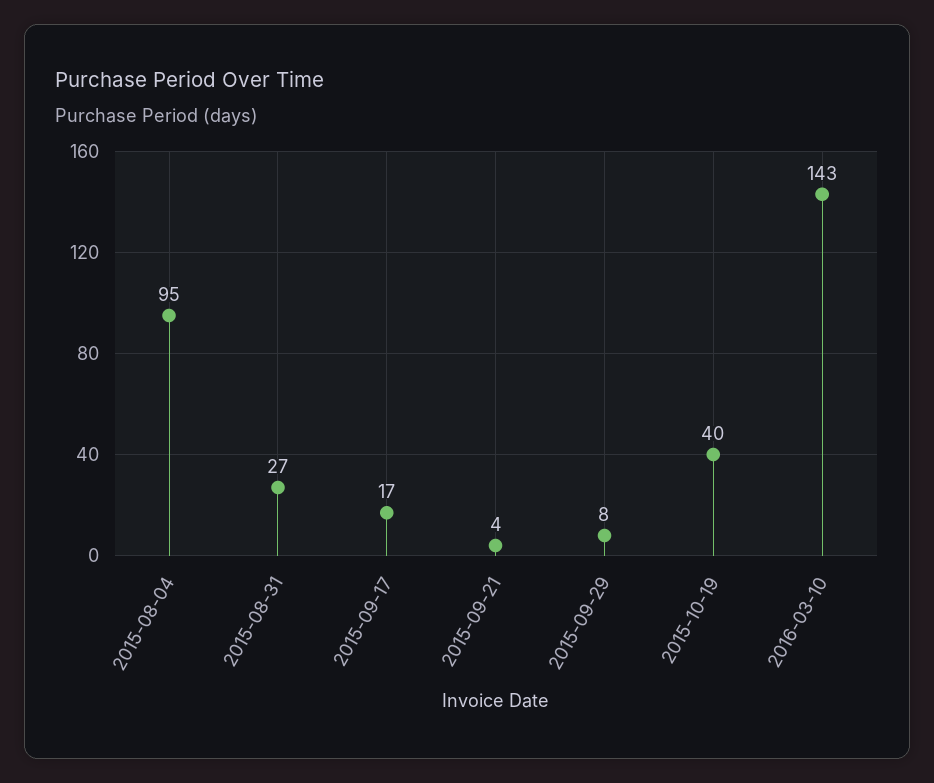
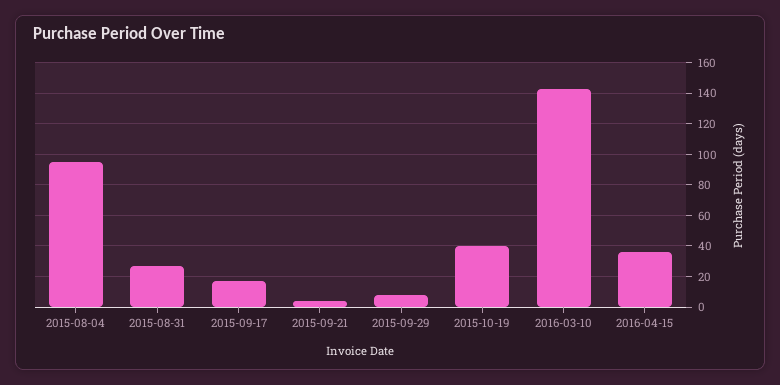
2016-04-15: none -> 35

